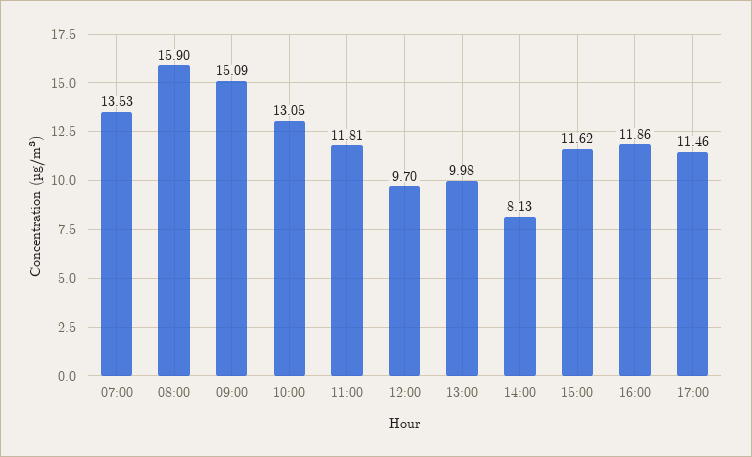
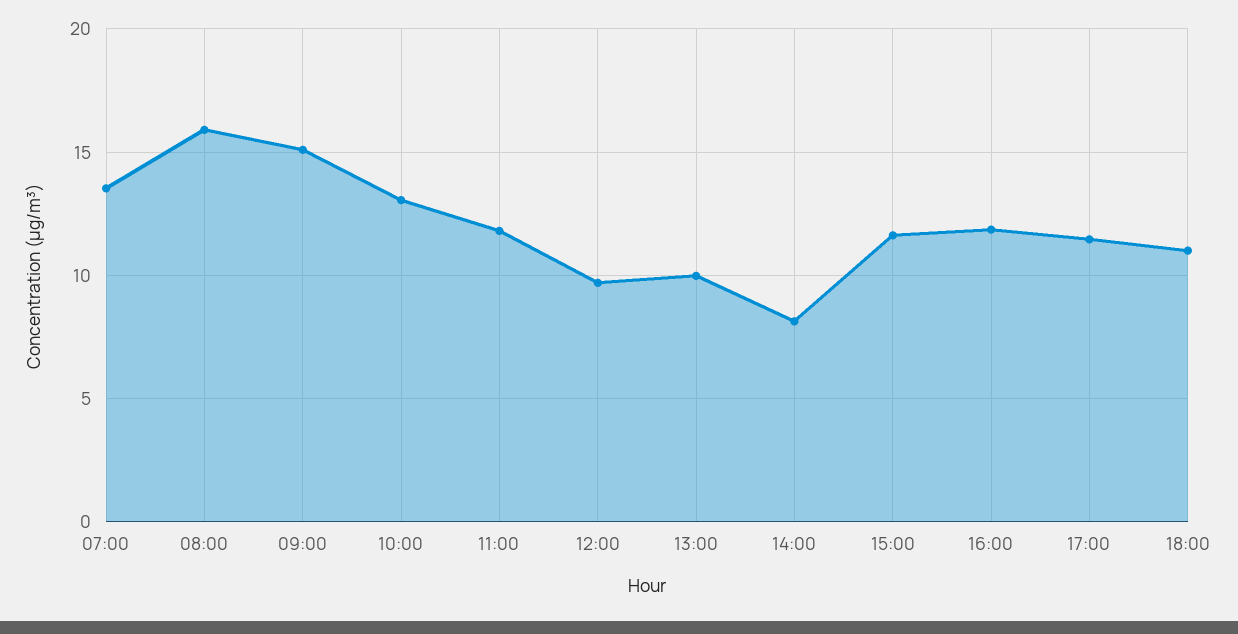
18:00: none -> 11

